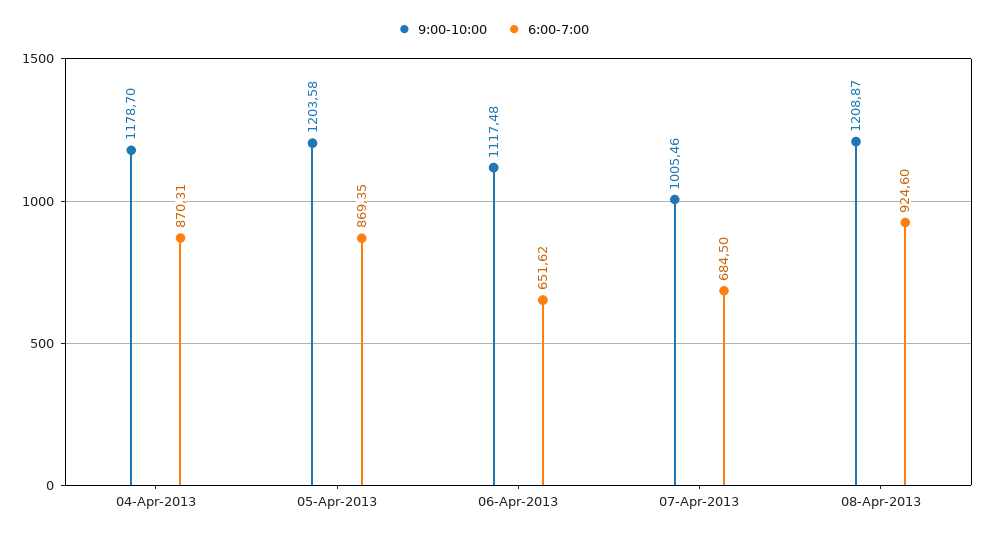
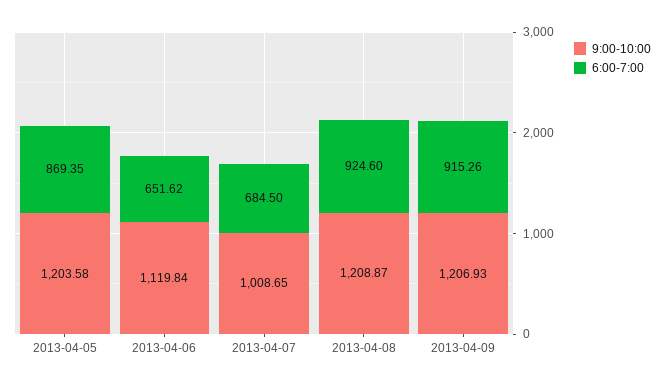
9:00-10:00, 04-Apr-2013: 1178.7 -> none
6:00-7:00, 04-Apr-2013: 870.31 -> none
9:00-10:00, 06-Apr-2013: 1117.48 -> 1119.84
9:00-10:00, 07-Apr-2013: 1005.46 -> 1008.65
9:00-10:00, 2013-04-09: none -> 1206.93
6:00-7:00, 2013-04-09: none -> 915.26

